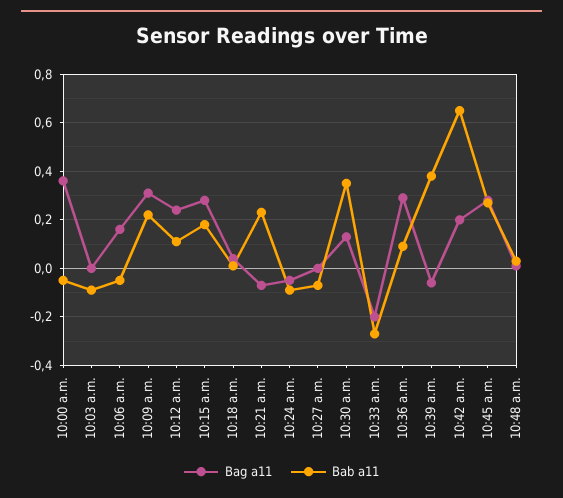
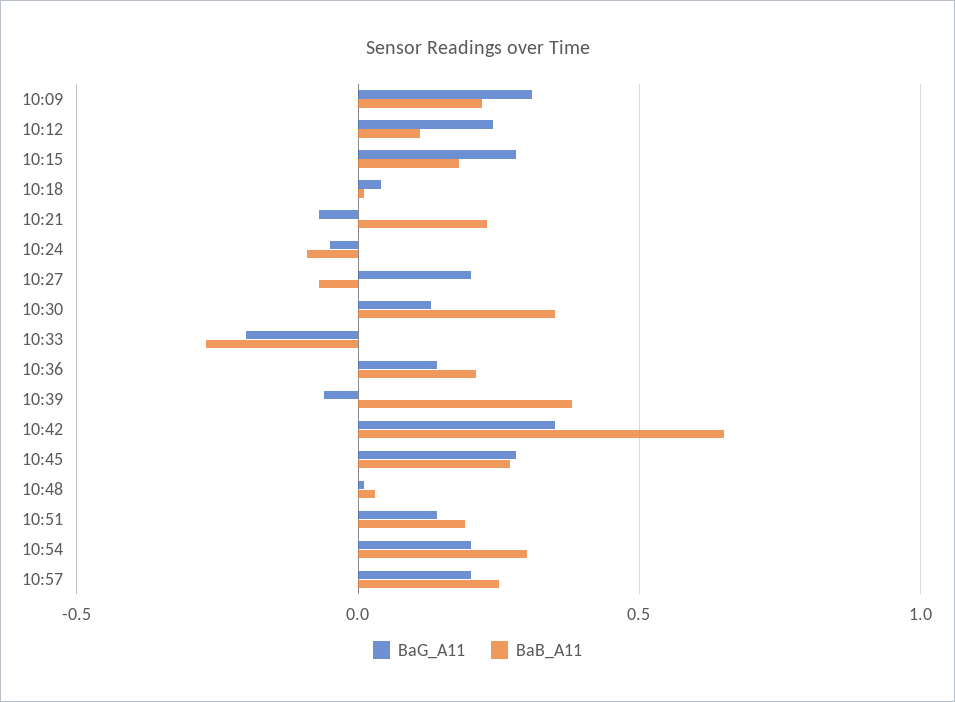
Bag a11, 10:00 a.m.: 0.35 -> none
Bab a11, 10:00 a.m.: -0.05 -> none
Bag a11, 10:03 a.m.: 0 -> none
Bab a11, 10:03 a.m.: -0.1 -> none
Bag a11, 10:06 a.m.: 0.15 -> none
Bab a11, 10:06 a.m.: -0.05 -> none
Bag a11, 10:27 a.m.: 0 -> 0.2
Bag a11, 10:36 a.m.: 0.3 -> 0.15
Bab a11, 10:36 a.m.: 0.1 -> 0.2
Bag a11, 10:42 a.m.: 0.2 -> 0.35
Bag a11, 10:51: none -> 0.15
Bab a11, 10:51: none -> 0.2
Bag a11, 10:54: none -> 0.2
Bab a11, 10:54: none -> 0.3
Bag a11, 10:57: none -> 0.2
Bab a11, 10:57: none -> 0.25

